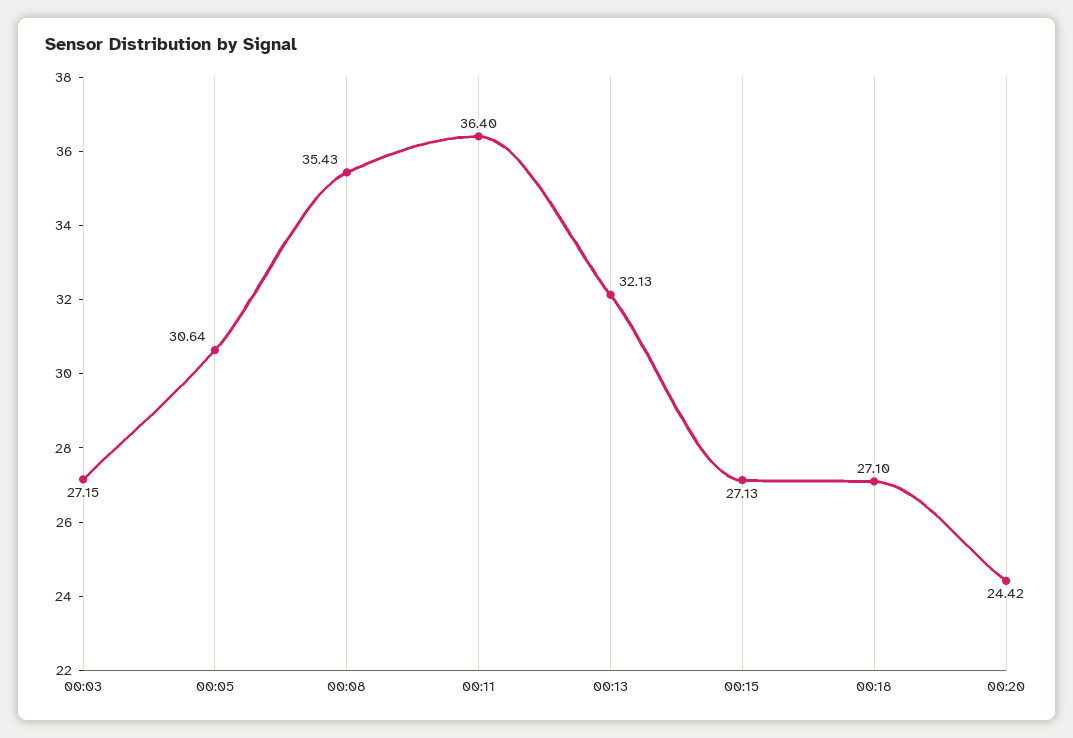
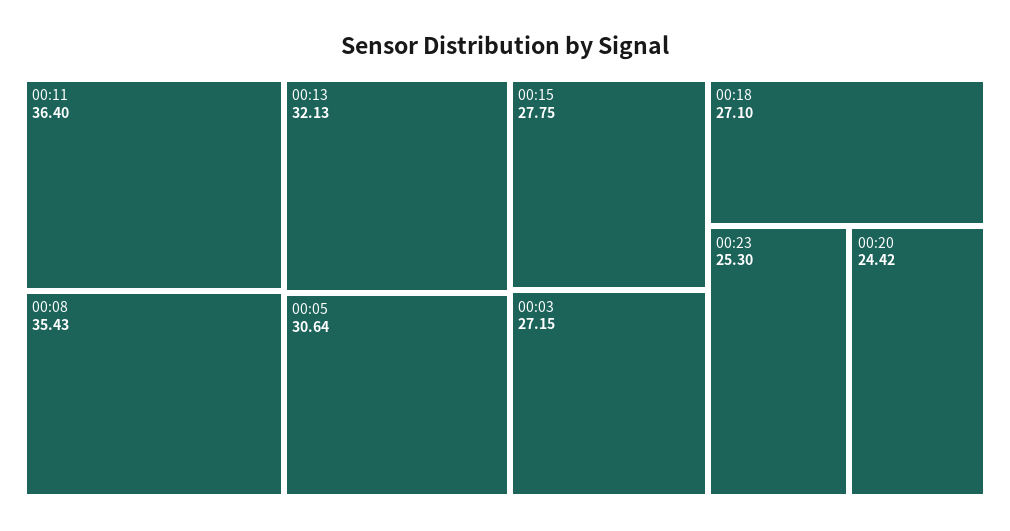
00:15: 27.13 -> 27.75
00:23: none -> 25.3

